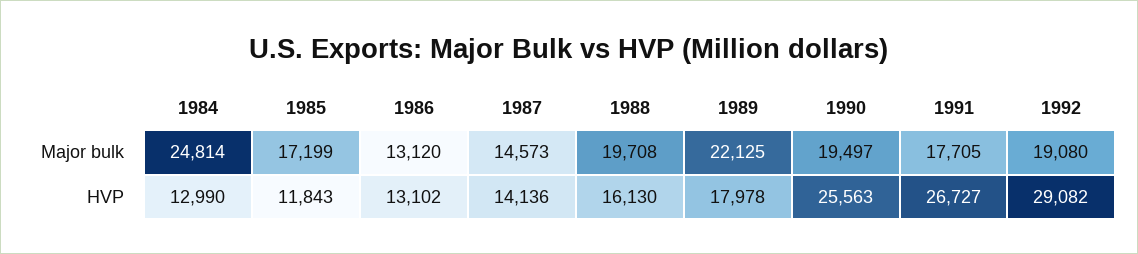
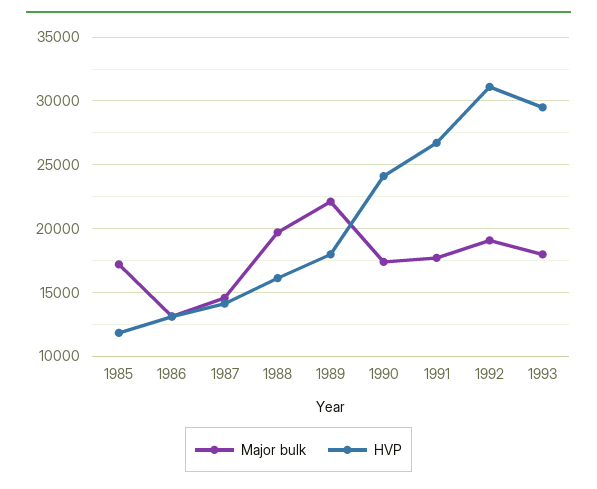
Major bulk, 1984: 24814 -> none
Major bulk, 1990: 19497 -> 17500
HVP, 1984: 12990 -> none
HVP, 1990: 25563 -> 24000
HVP, 1992: 29082 -> 31000
Major bulk, 1993: none -> 18000
HVP, 1993: none -> 29500

